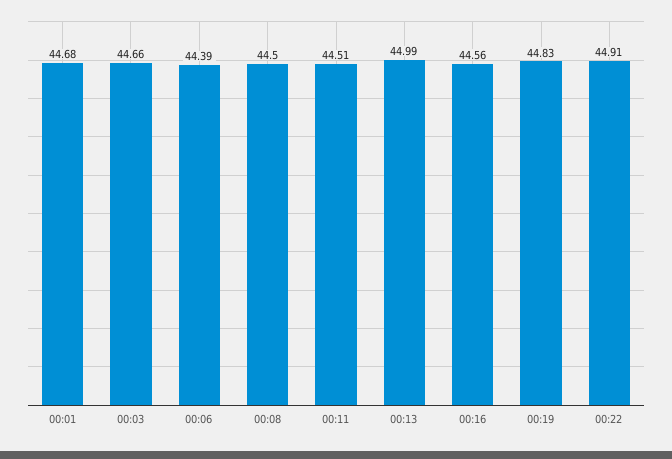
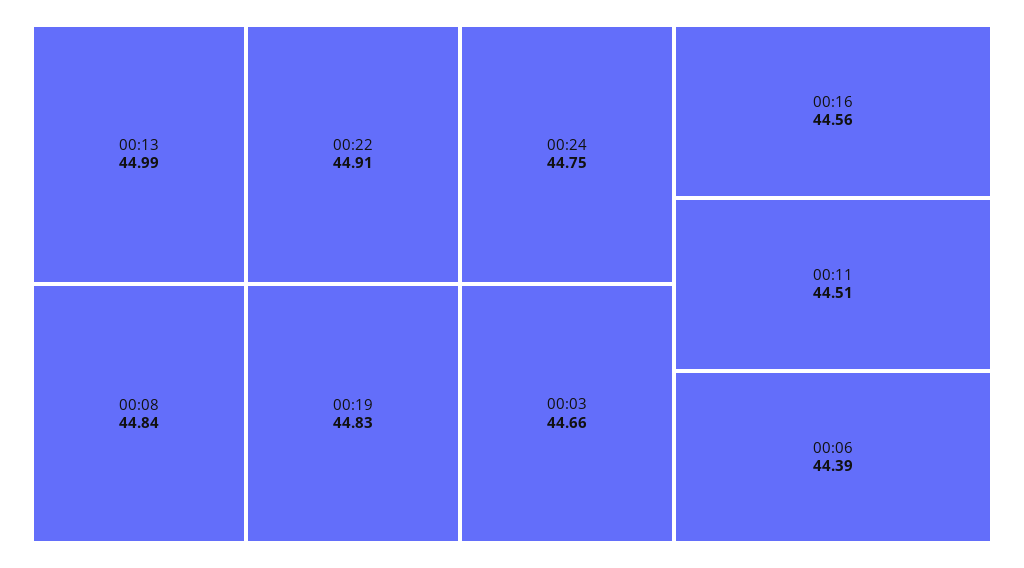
00:01: 44.68 -> none
00:08: 44.5 -> 44.84
00:24: none -> 44.75

